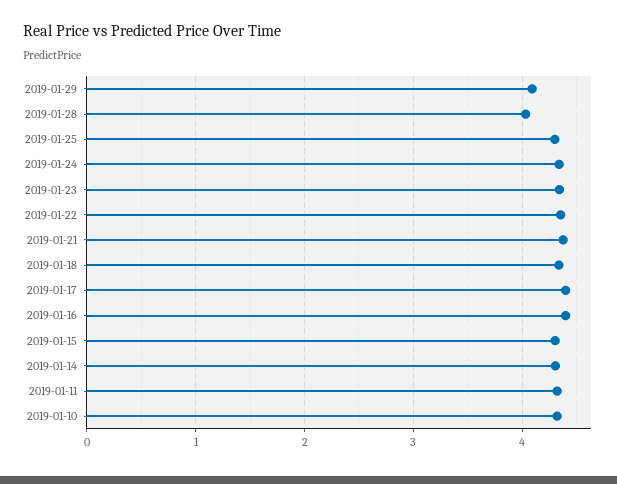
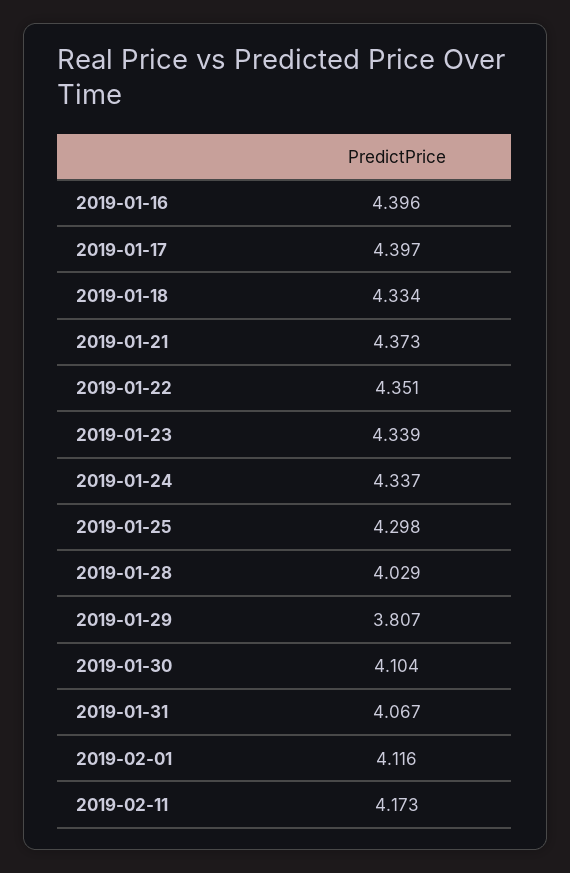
2019-01-29: 4.1 -> 3.807
2019-01-15: 4.3 -> none
2019-01-14: 4.3 -> none
2019-01-11: 4.3 -> none
2019-01-10: 4.3 -> none
2019-01-30: none -> 4.104
2019-01-31: none -> 4.067
2019-02-01: none -> 4.116
2019-02-11: none -> 4.173

